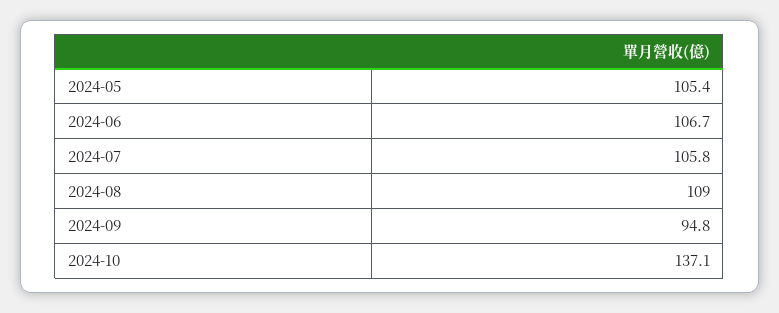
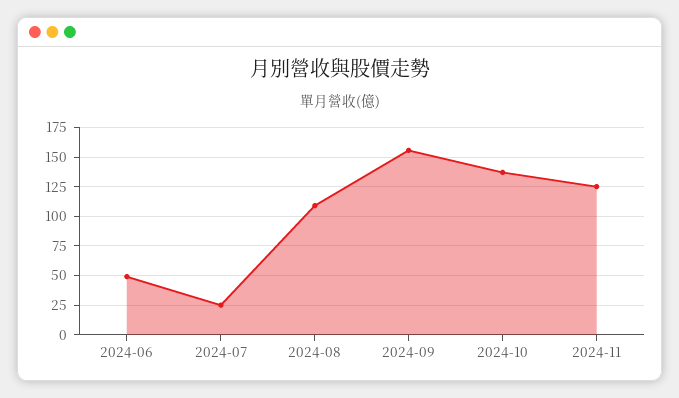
2024-05: 105.4 -> none
2024-06: 106.7 -> 50
2024-07: 105.8 -> 25
2024-09: 94.8 -> 150
2024-11: none -> 125

